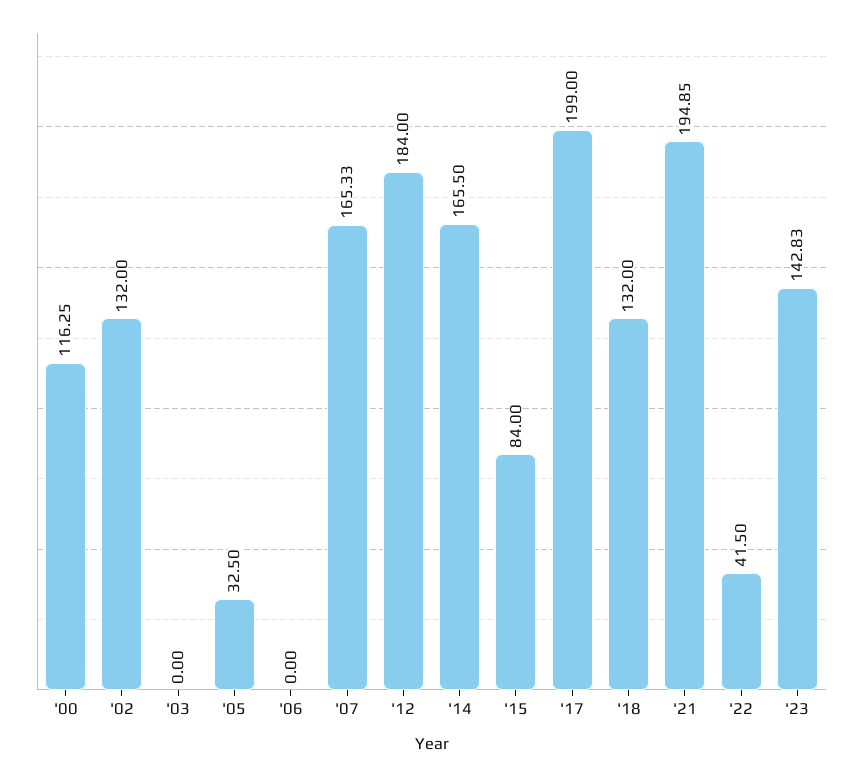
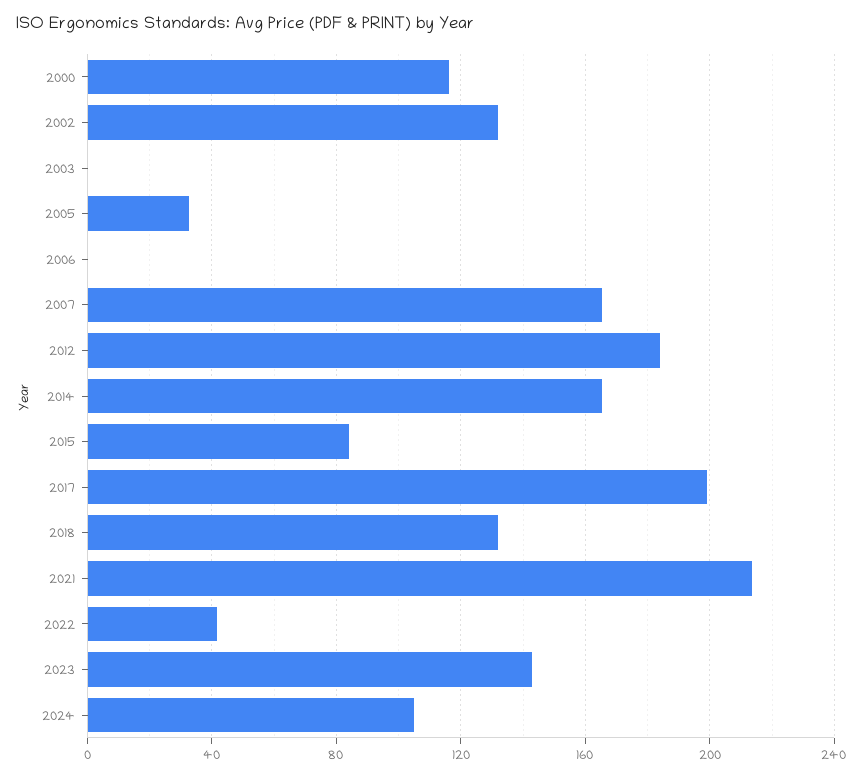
'21: 194.85 -> 215
2024: none -> 105

